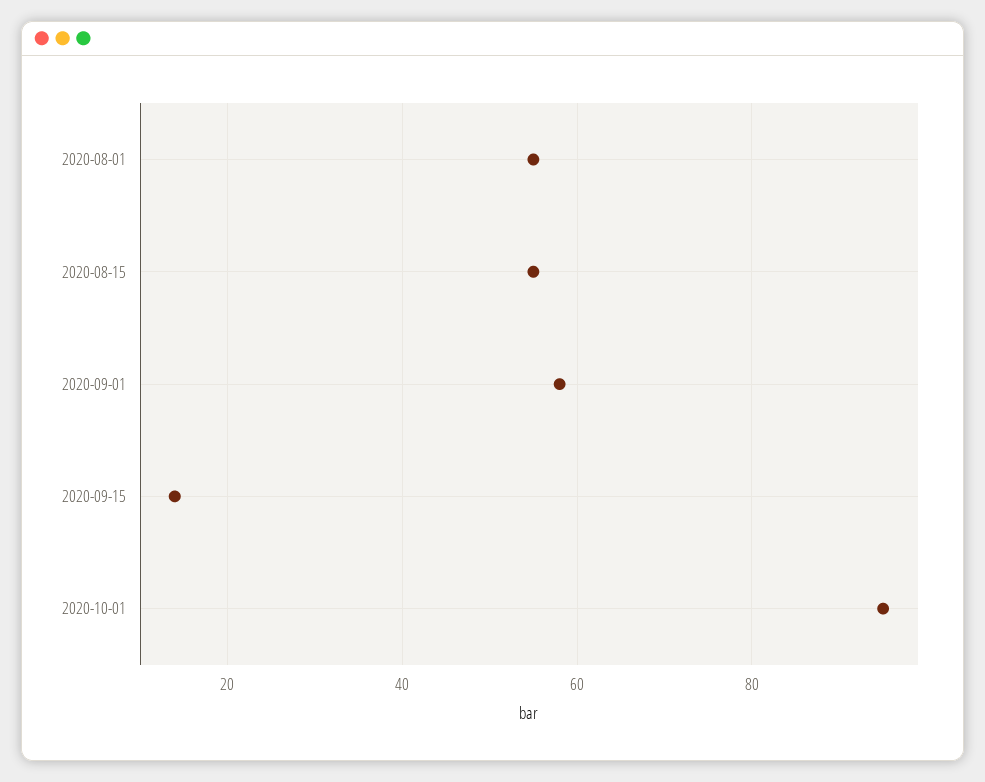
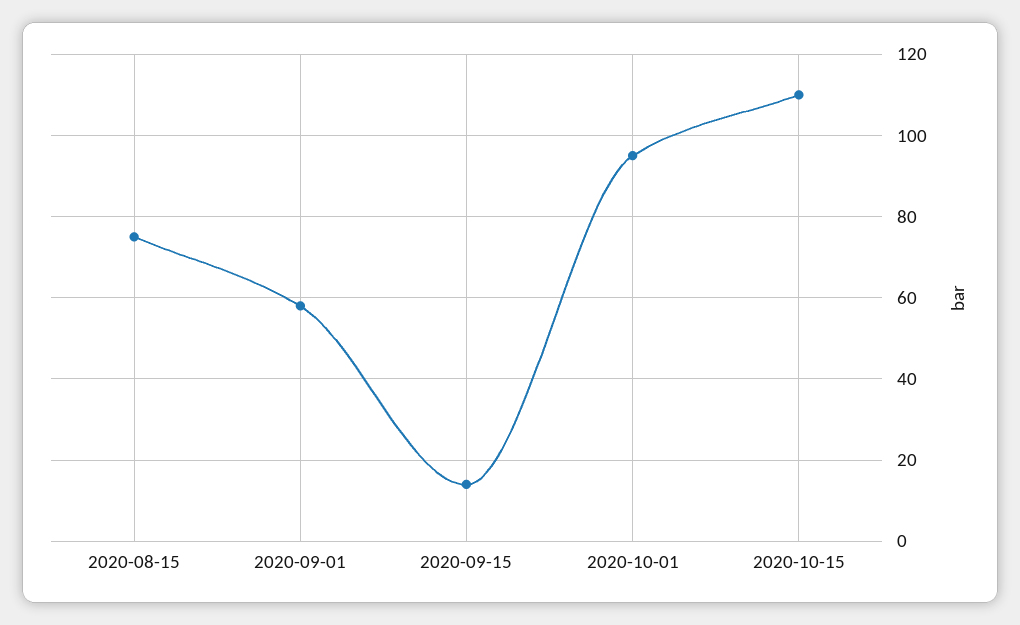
2020-08-01: 55 -> none
2020-08-15: 55 -> 75
2020-10-15: none -> 110

